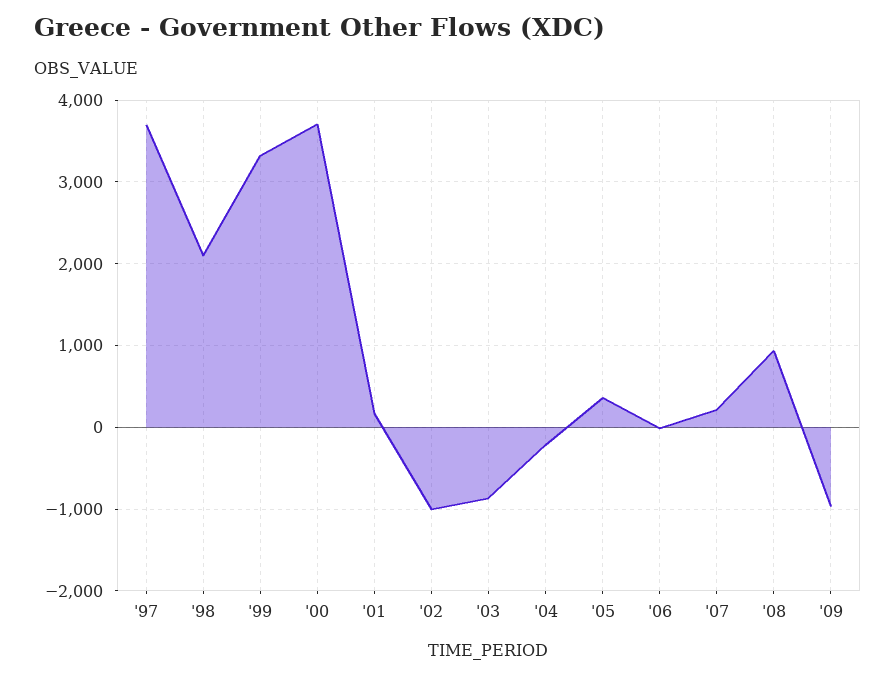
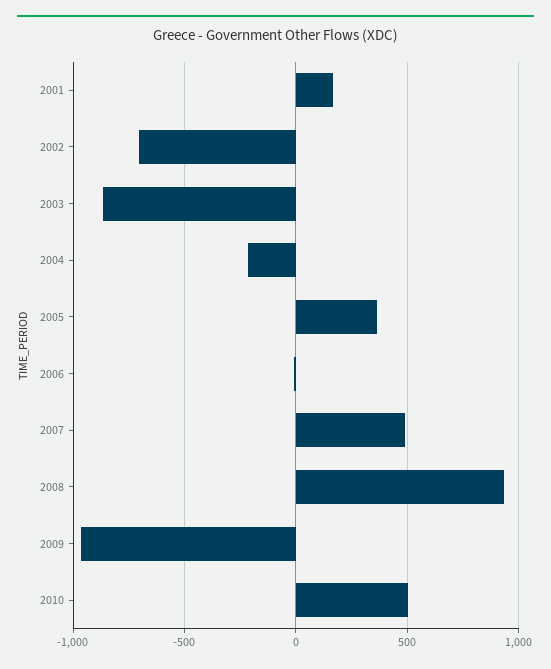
'97: 3700 -> none
'98: 2100 -> none
'99: 3300 -> none
'00: 3700 -> none
'02: -1000 -> -700
'07: 200 -> 500
2010: none -> 500

